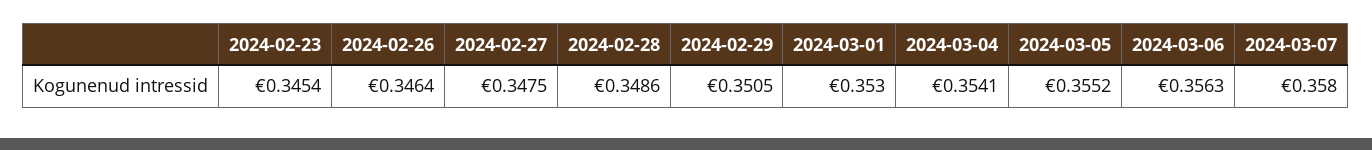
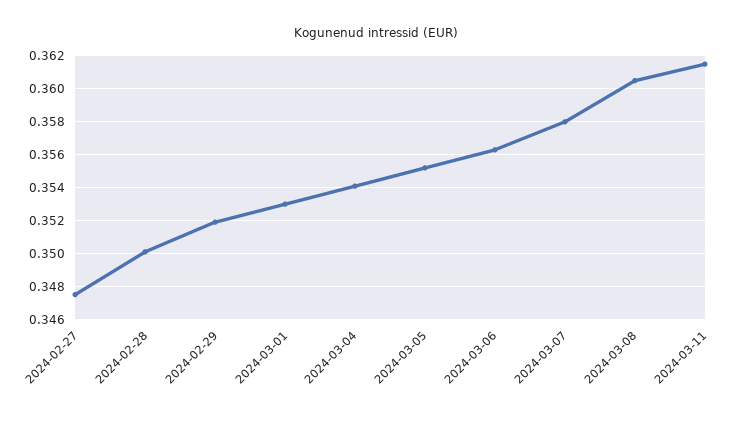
2024-02-23: 0.3454 -> none
2024-02-26: 0.3464 -> none
2024-02-28: 0.3486 -> 0.35
2024-02-29: 0.3505 -> 0.352
2024-03-08: none -> 0.3605
2024-03-11: none -> 0.3615

